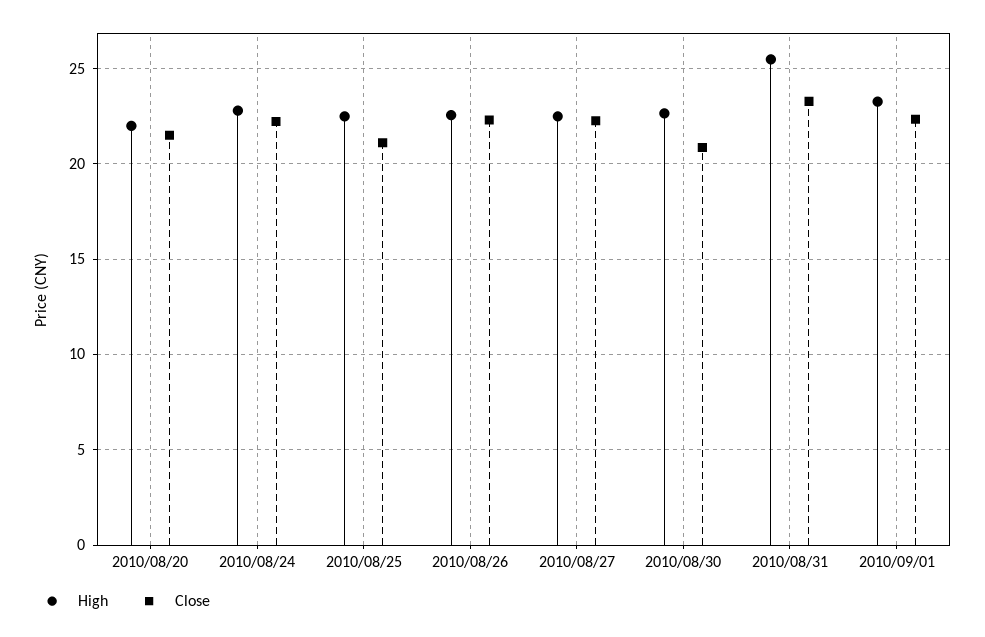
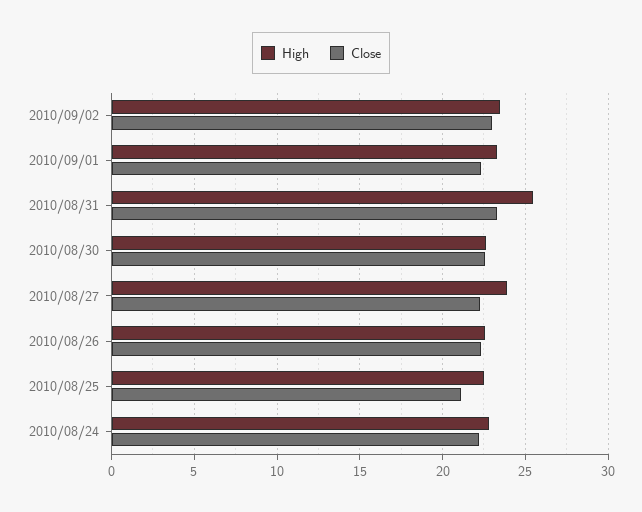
High, 2010/08/20: 22 -> none
Close, 2010/08/20: 21.5 -> none
High, 2010/08/27: 22.5 -> 24
Close, 2010/08/30: 21 -> 22.5
High, 2010/09/02: none -> 23.5
Close, 2010/09/02: none -> 23

